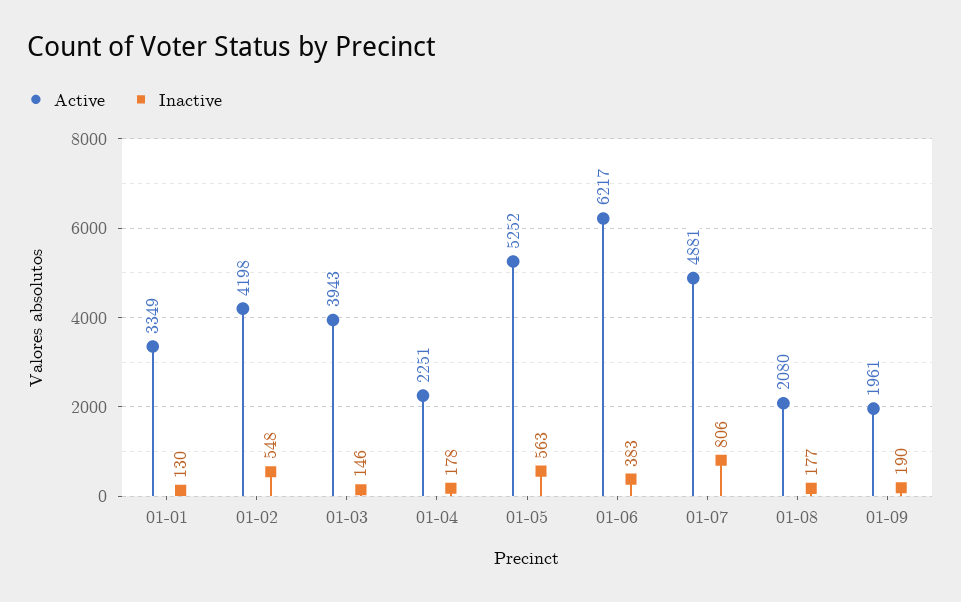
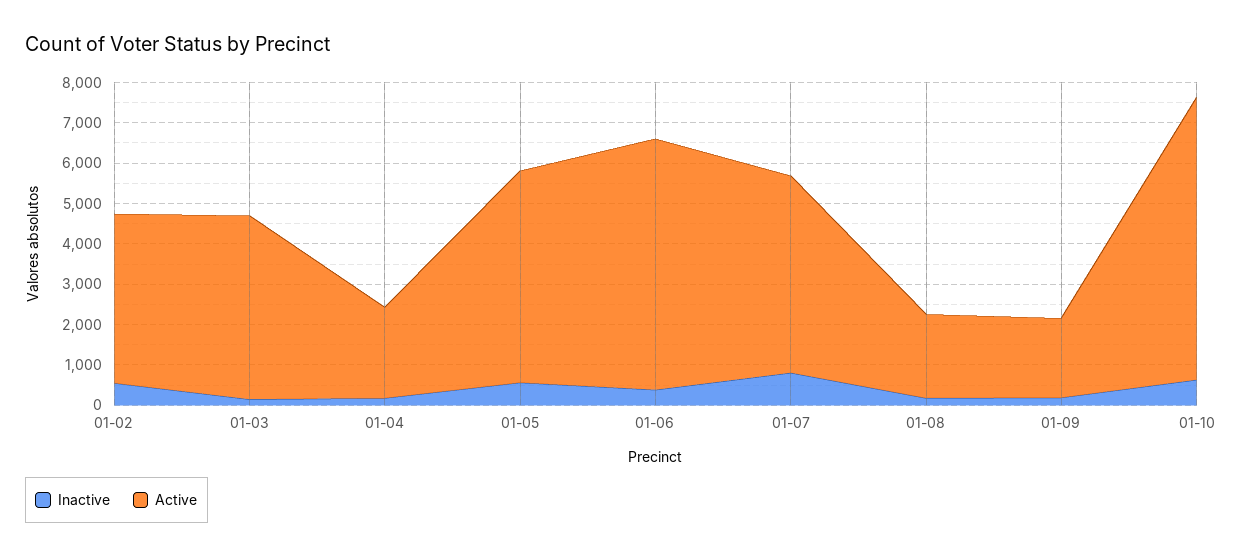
Active, 01-01: 3349 -> none
Inactive, 01-01: 130 -> none
Active, 01-03: 3943 -> 4600
Inactive, 01-10: none -> 600
Active, 01-10: none -> 7000

